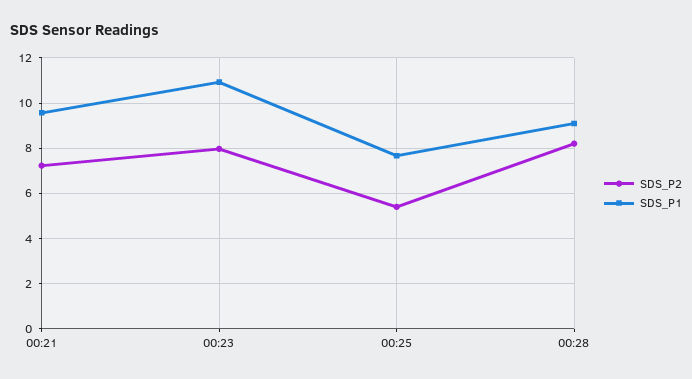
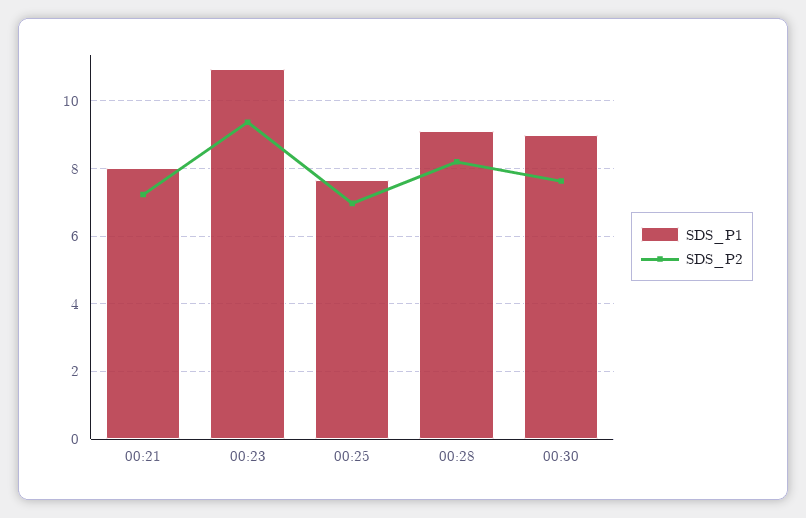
SDS_P1, 00:21: 9.5 -> 8
SDS_P2, 00:23: 8 -> 9.4
SDS_P2, 00:25: 5.5 -> 7
SDS_P1, 00:30: none -> 9
SDS_P2, 00:30: none -> 7.6

